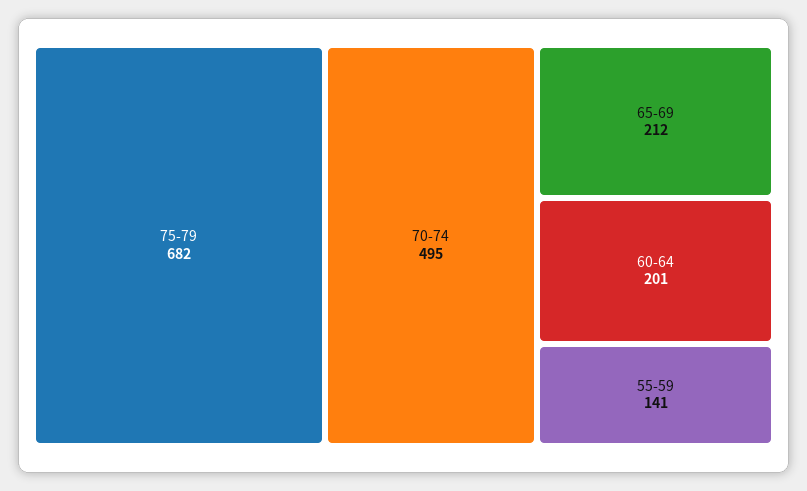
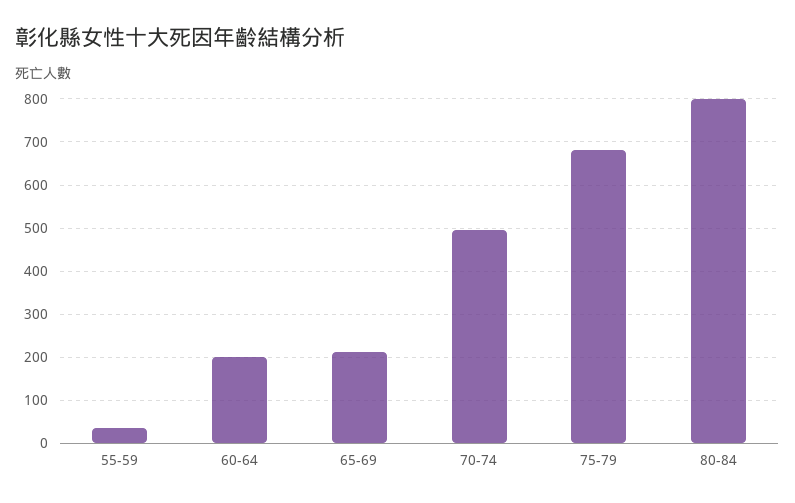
55-59: 141 -> 40
80-84: none -> 800

